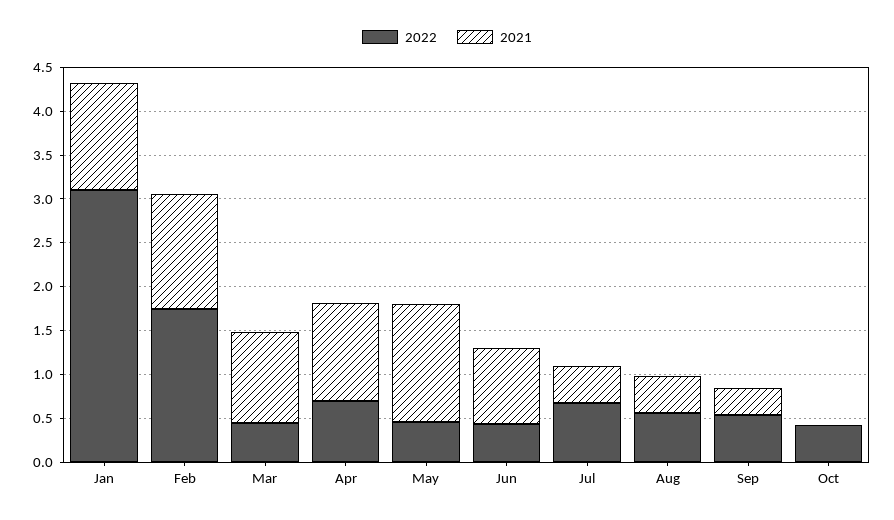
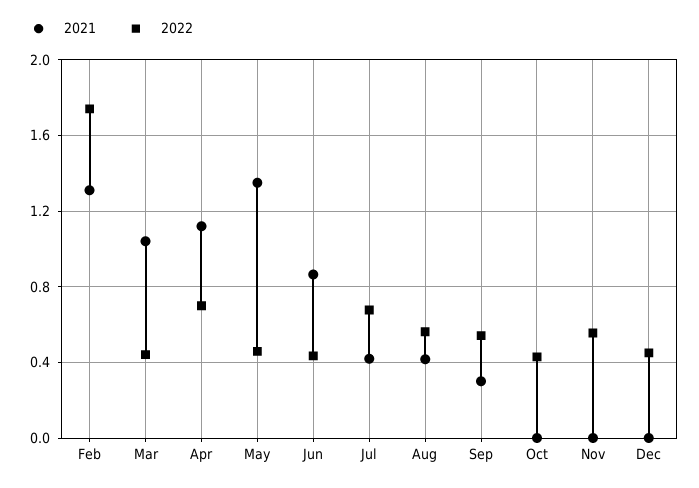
2022, Jan: 3.1 -> none
2021, Jan: 1.2 -> none
2021, Nov: none -> 0
2022, Nov: none -> 0.55
2021, Dec: none -> 0
2022, Dec: none -> 0.45

